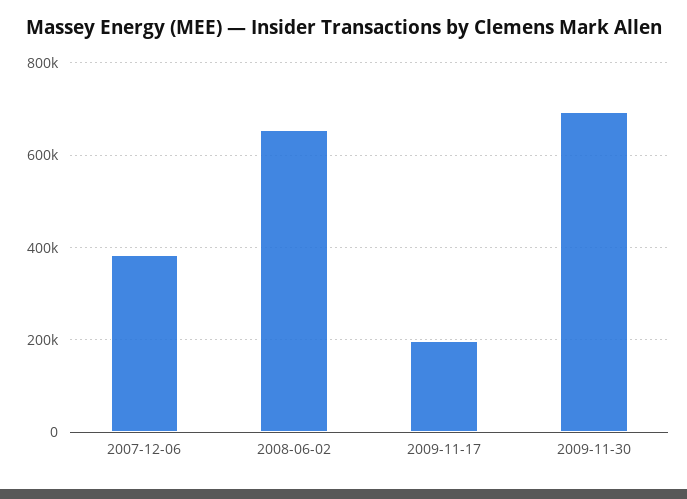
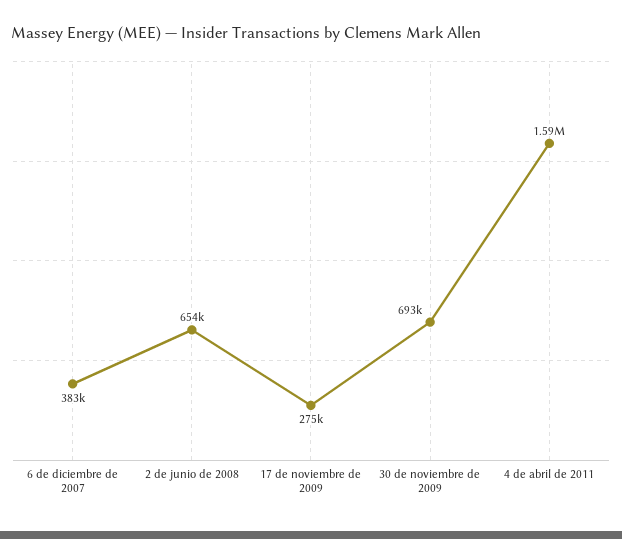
2009-11-17: 200000 -> 275000
4 de abril de 2011: none -> 1590000

